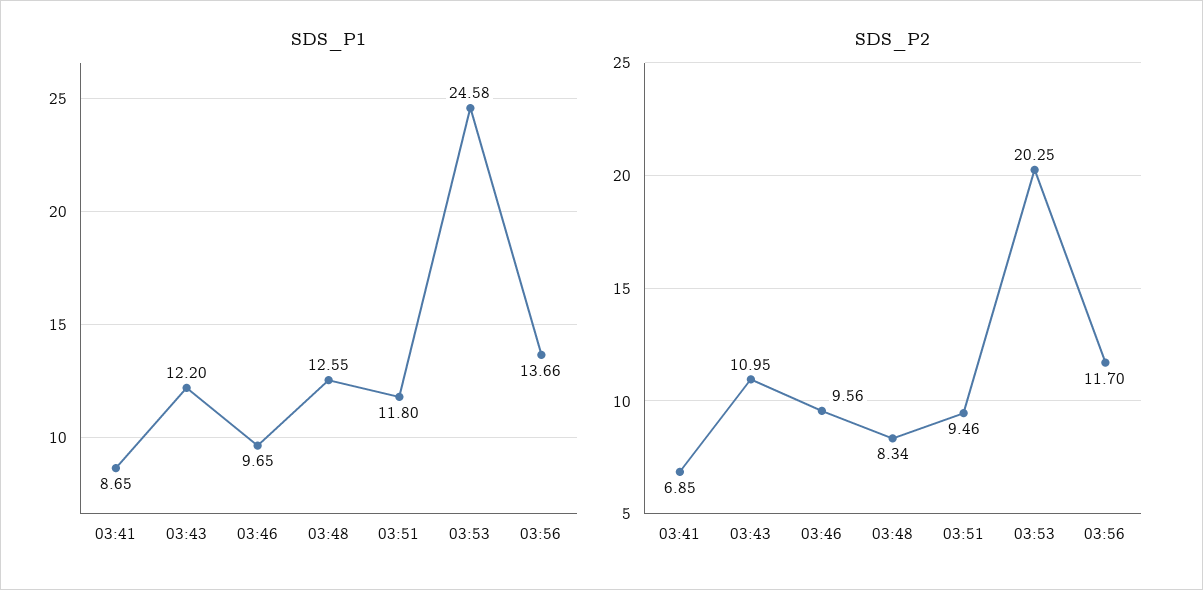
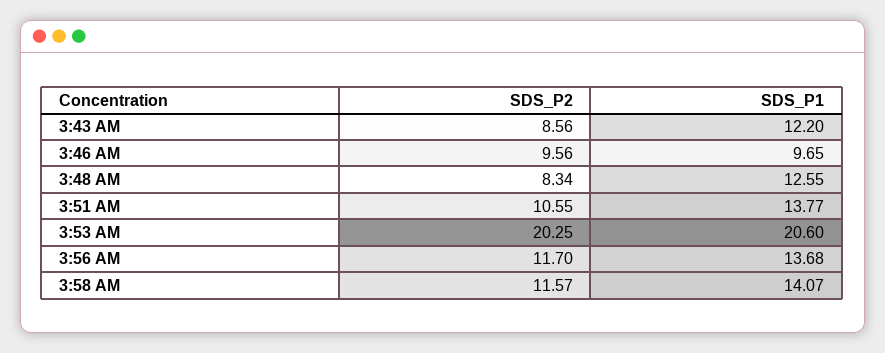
SDS_P1, 03:41: 8.65 -> none
SDS_P1, 03:51: 11.8 -> 13.77
SDS_P1, 03:53: 24.58 -> 20.6
SDS_P1, 03:56: 13.66 -> 13.68
SDS_P2, 03:41: 6.85 -> none
SDS_P2, 03:43: 10.95 -> 8.56
SDS_P2, 03:51: 9.46 -> 10.55
SDS_P2, 3:58 AM: none -> 11.57
SDS_P1, 3:58 AM: none -> 14.07

